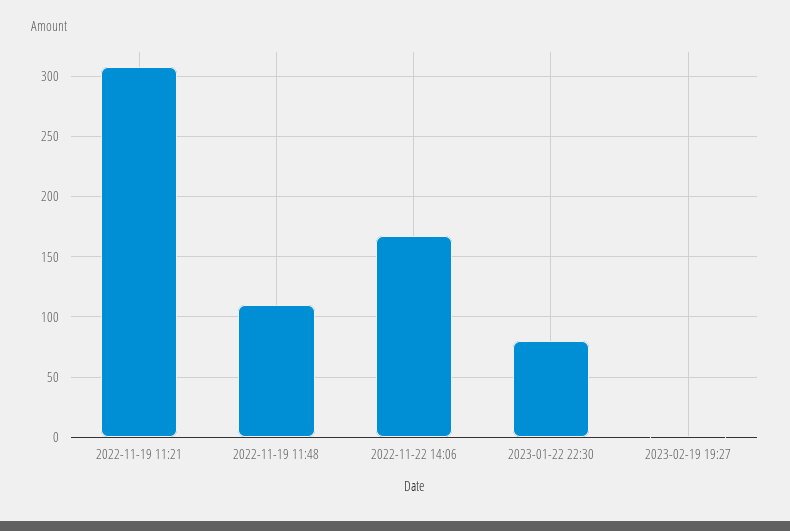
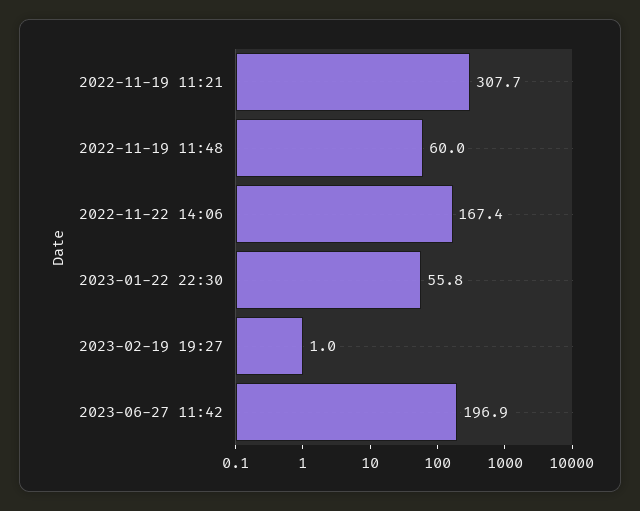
2022-11-19 11:48: 110 -> 60
2023-01-22 22:30: 80 -> 55.8
2023-06-27 11:42: none -> 196.9

